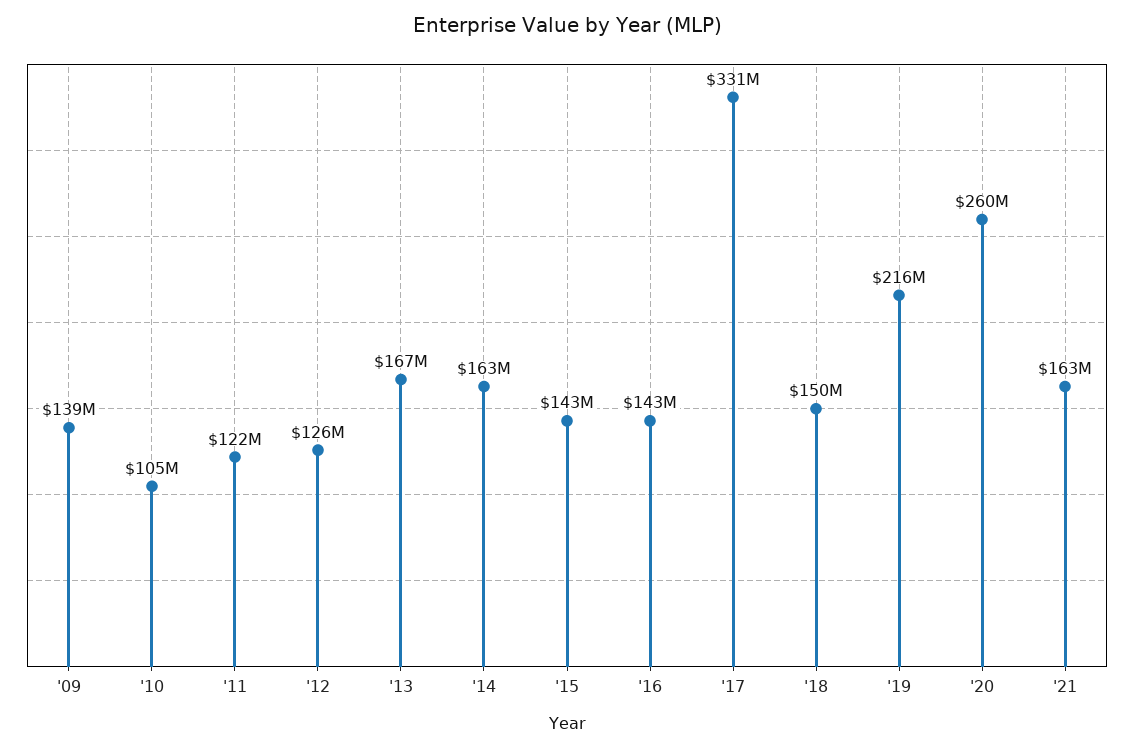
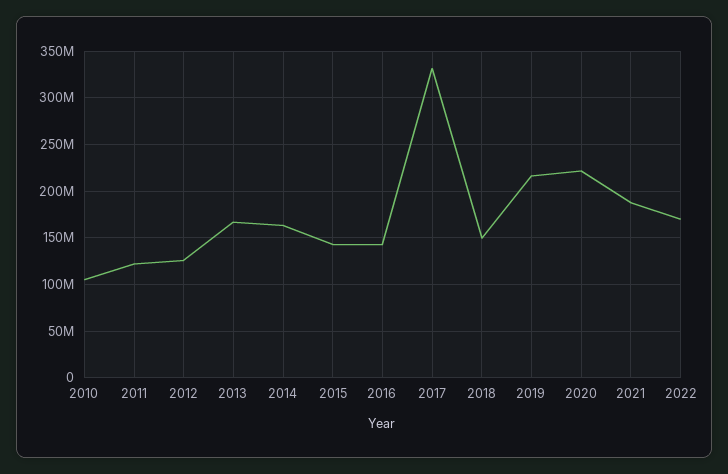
'09: 139000000 -> none
'20: 260000000 -> 220000000
'21: 163000000 -> 190000000
2022: none -> 170000000

